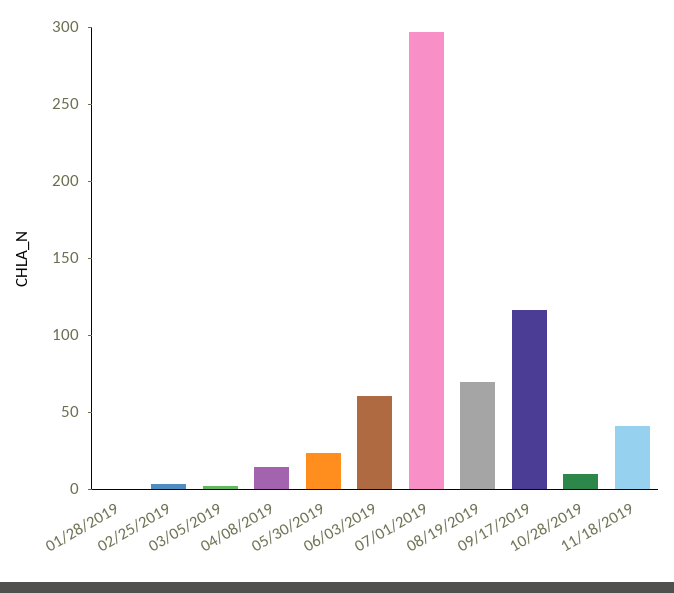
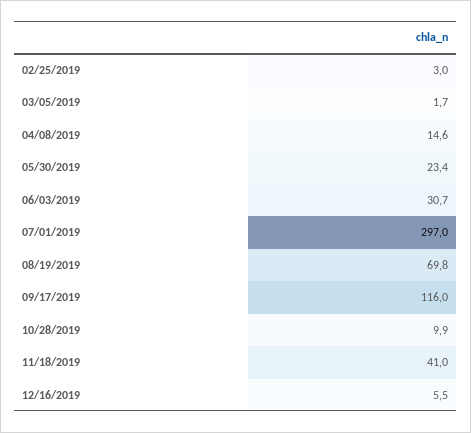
01/28/2019: 0 -> none
06/03/2019: 60 -> 30.7
12/16/2019: none -> 5.5

